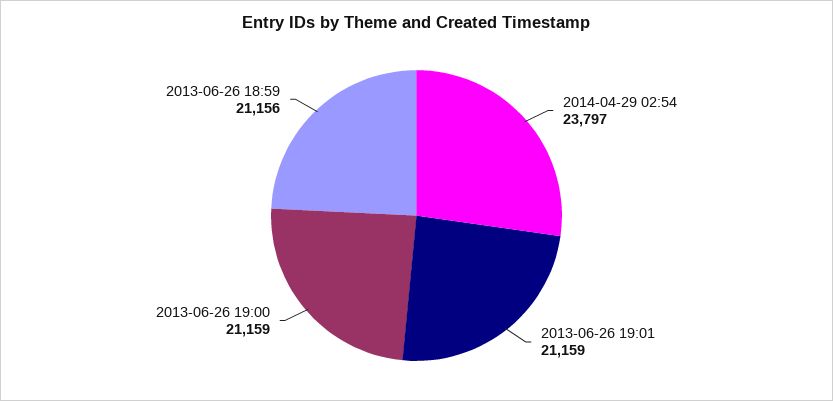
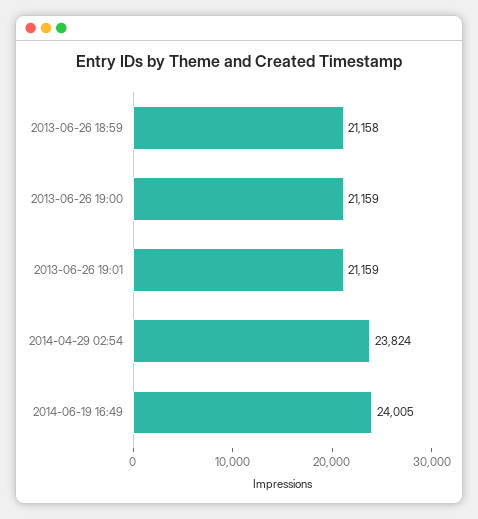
2014-04-29 02:54: 23797 -> 23824
2013-06-26 18:59: 21156 -> 21158
2014-06-19 16:49: none -> 24005

